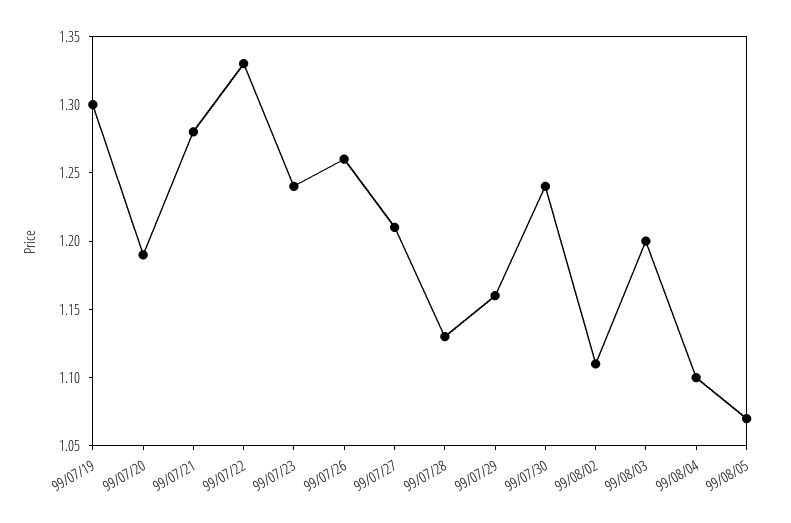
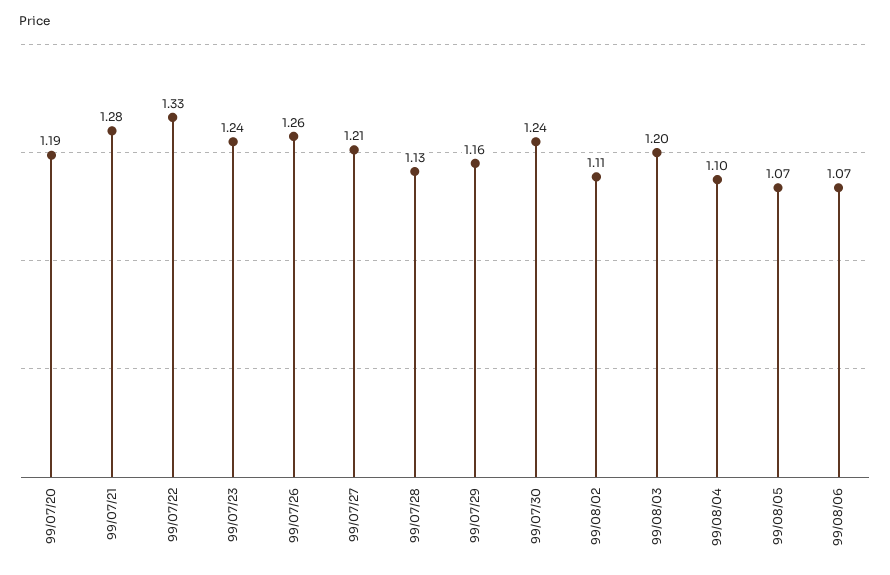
99/07/19: 1.3 -> none
99/08/06: none -> 1.07

